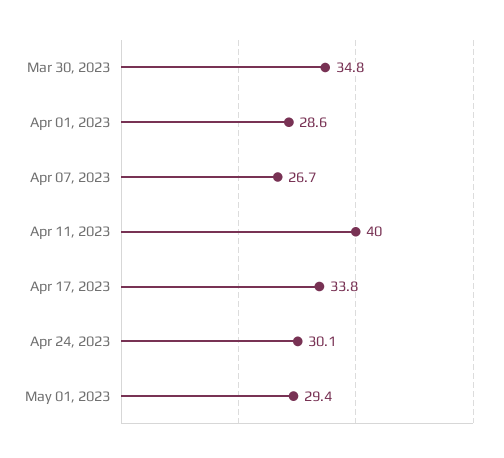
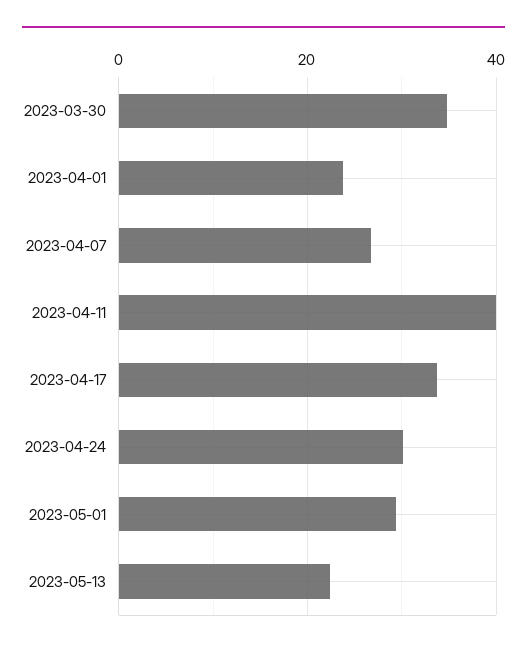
Apr 01, 2023: 28.6 -> 24
2023-05-13: none -> 22

